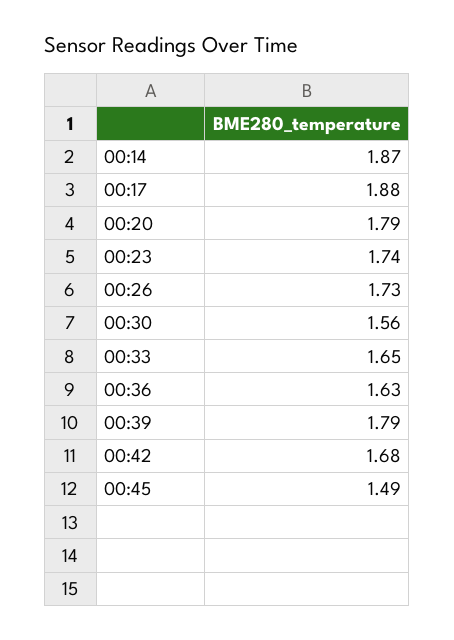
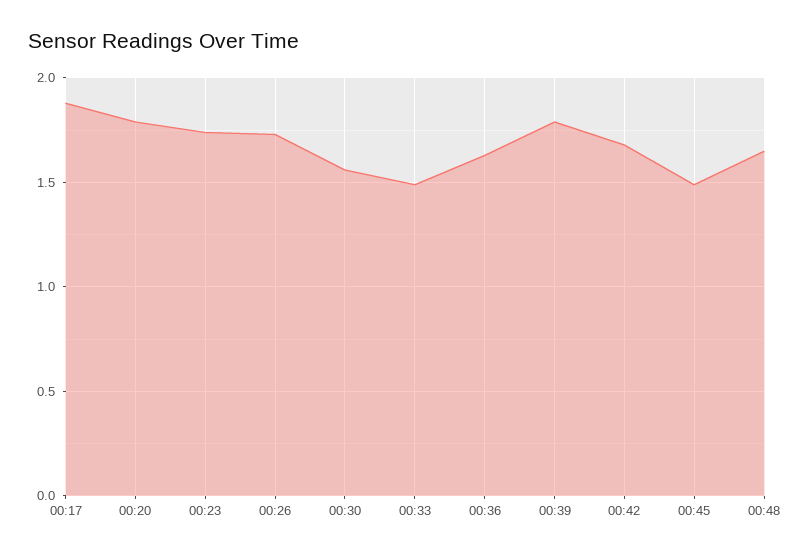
00:14: 1.87 -> none
00:33: 1.65 -> 1.5
00:48: none -> 1.65

